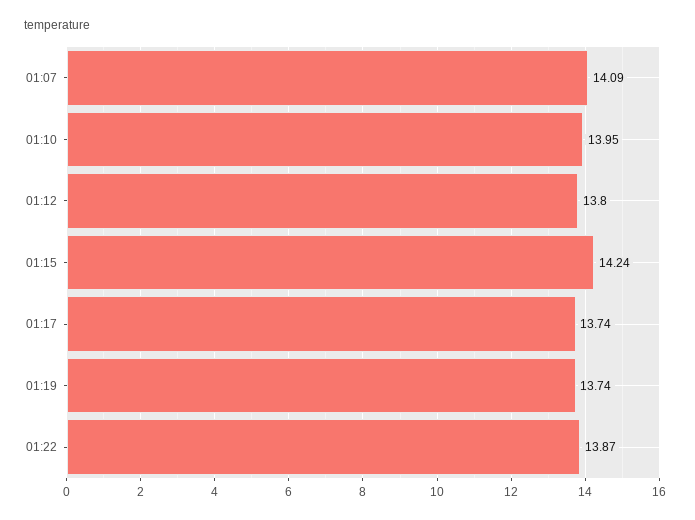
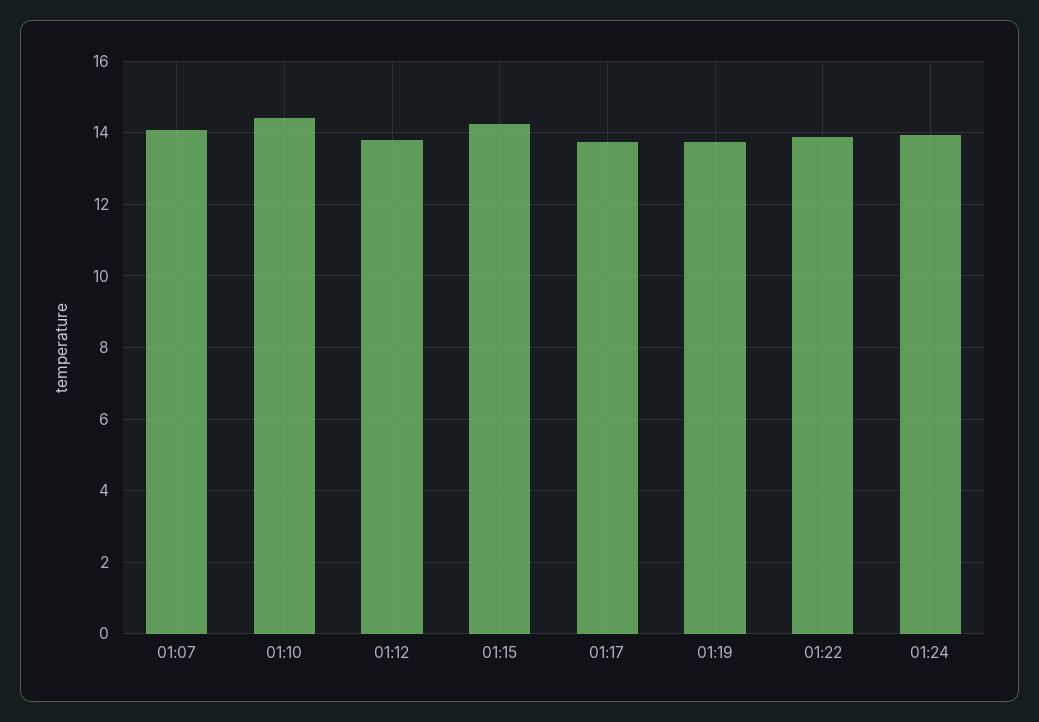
01:10: 13.95 -> 14.4
01:24: none -> 14

